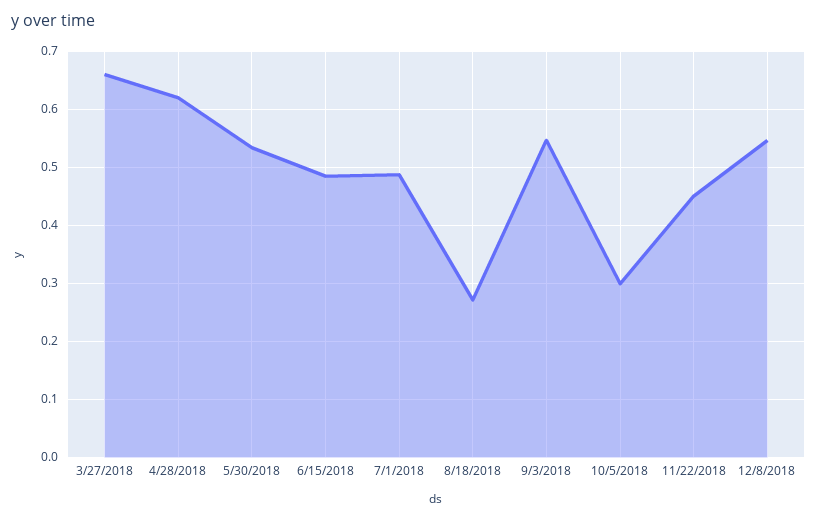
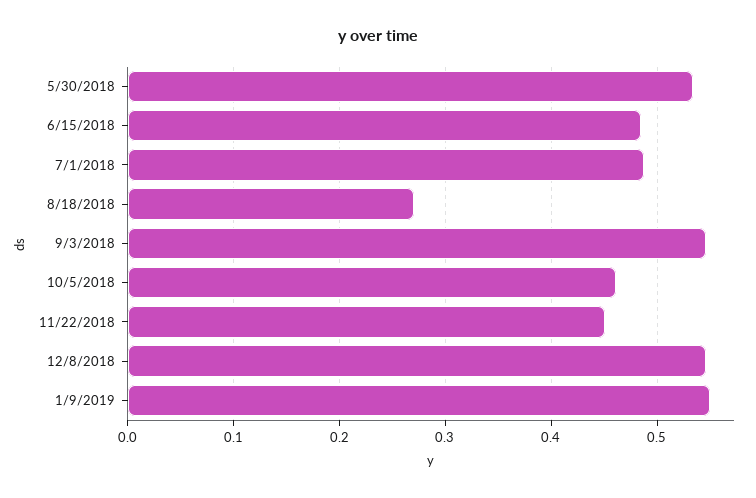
3/27/2018: 0.66 -> none
4/28/2018: 0.62 -> none
10/5/2018: 0.3 -> 0.46
1/9/2019: none -> 0.55

